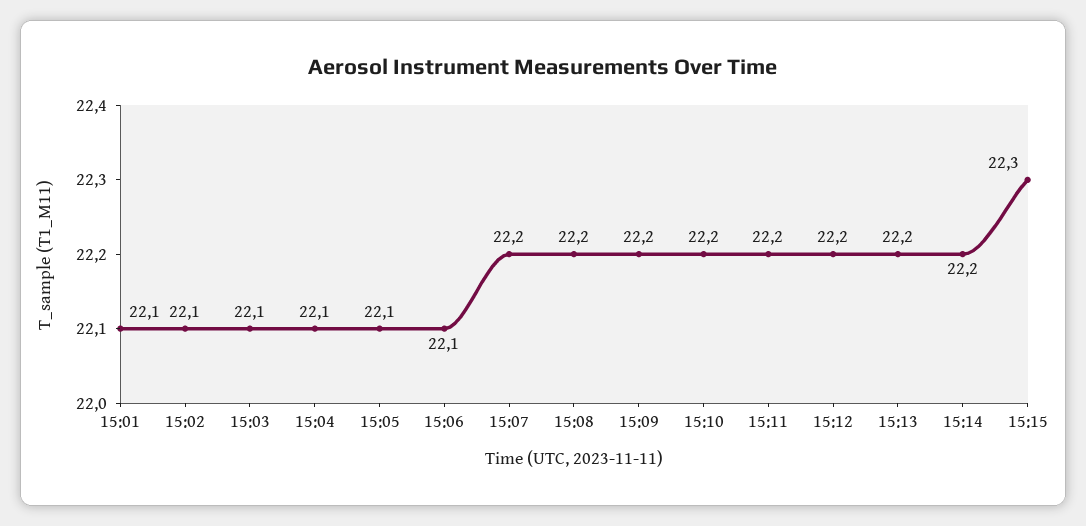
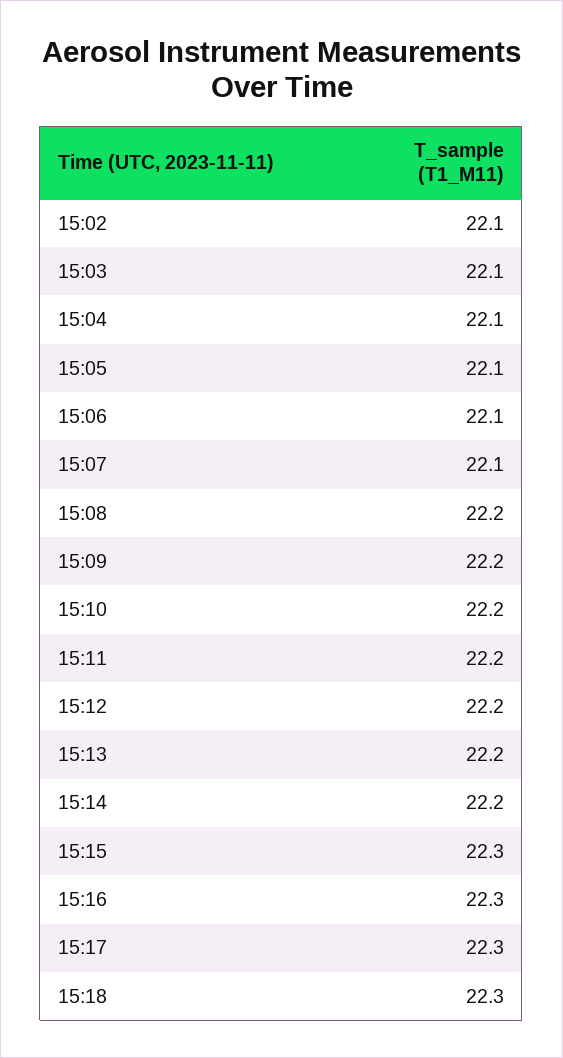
15:01: 22.1 -> none
15:07: 22.2 -> 22.1
15:16: none -> 22.3
15:17: none -> 22.3
15:18: none -> 22.3

